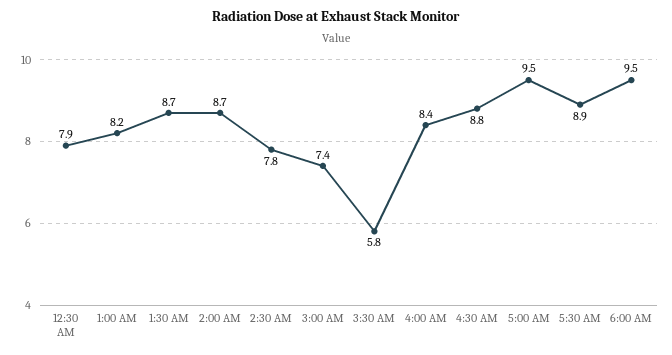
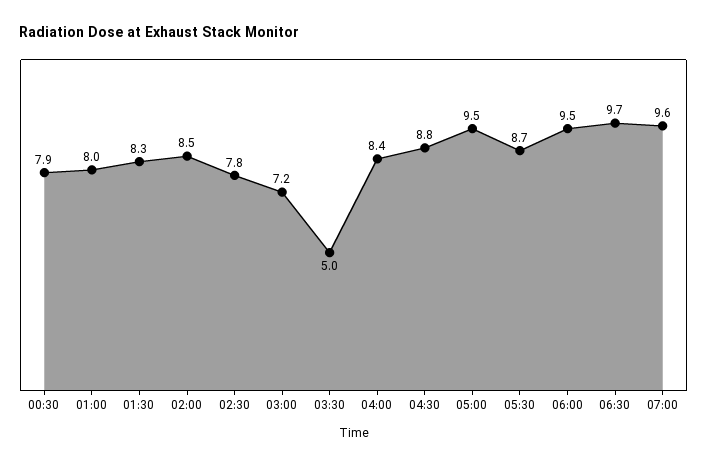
1:00 AM: 8.2 -> 8
1:30 AM: 8.7 -> 8.3
2:00 AM: 8.7 -> 8.5
3:00 AM: 7.4 -> 7.2
3:30 AM: 5.8 -> 5
5:30 AM: 8.9 -> 8.7
06:30: none -> 9.7
07:00: none -> 9.6

